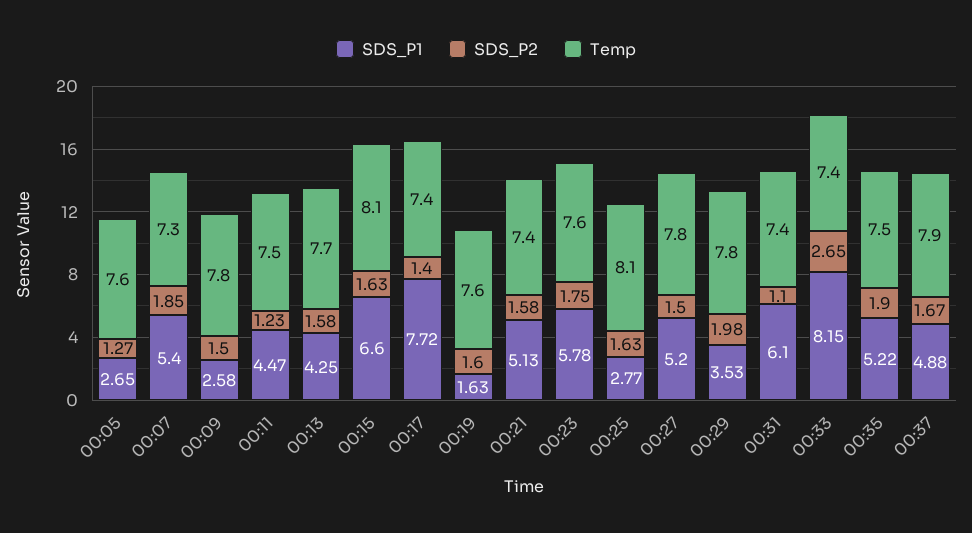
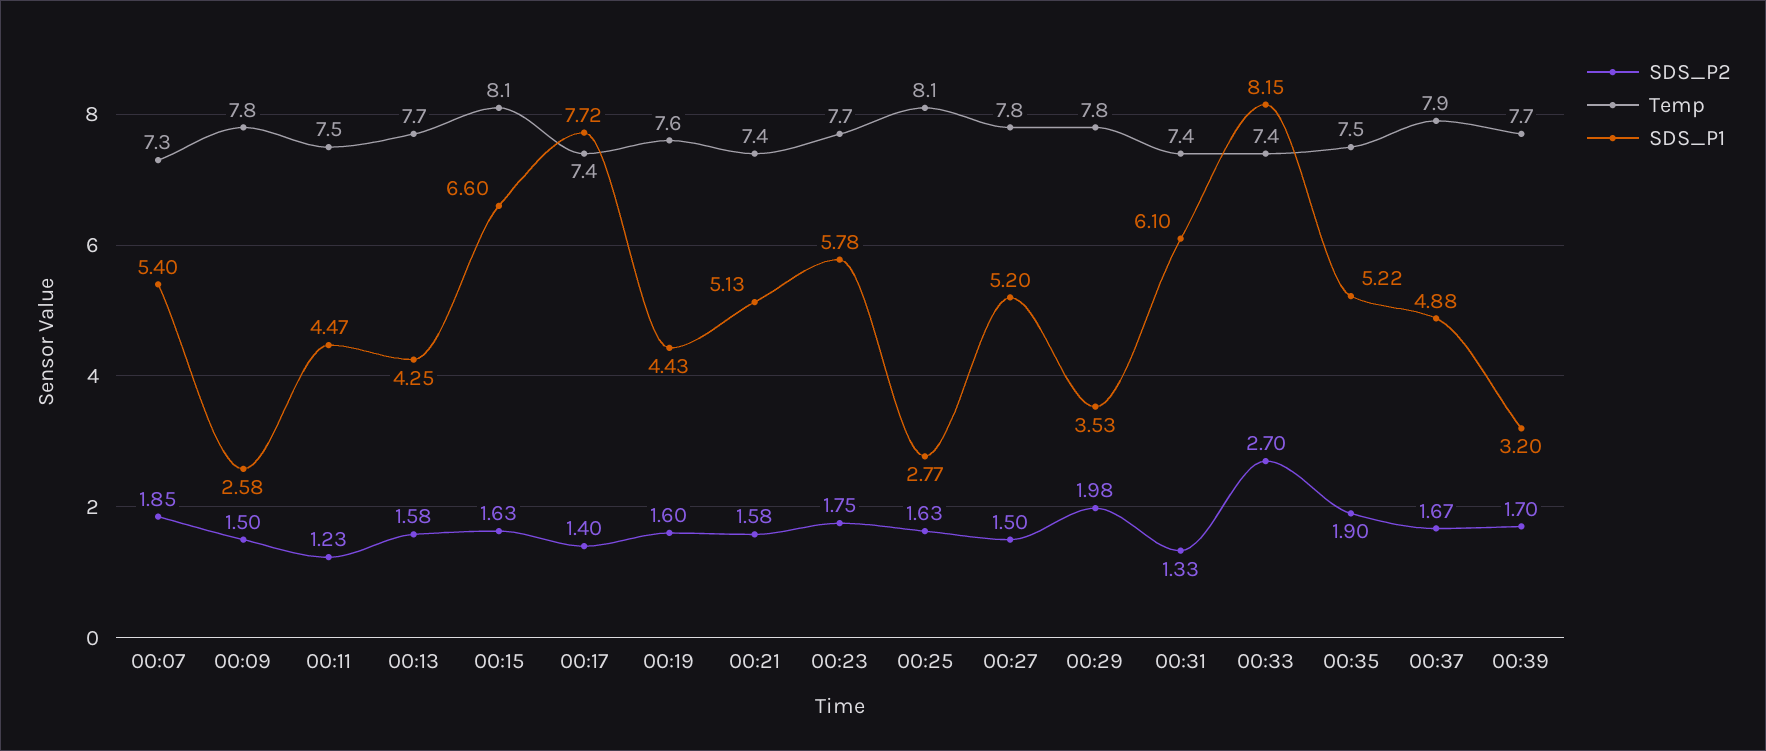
SDS_P1, 00:05: 2.65 -> none
SDS_P2, 00:05: 1.27 -> none
Temp, 00:05: 7.6 -> none
SDS_P1, 00:19: 1.63 -> 4.43
Temp, 00:23: 7.6 -> 7.7
SDS_P2, 00:31: 1.1 -> 1.33
SDS_P2, 00:33: 2.65 -> 2.7
SDS_P2, 00:39: none -> 1.7
Temp, 00:39: none -> 7.7
SDS_P1, 00:39: none -> 3.2

